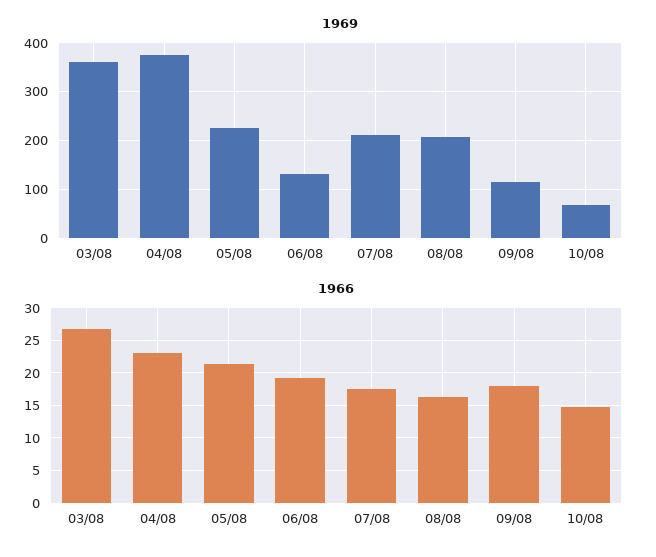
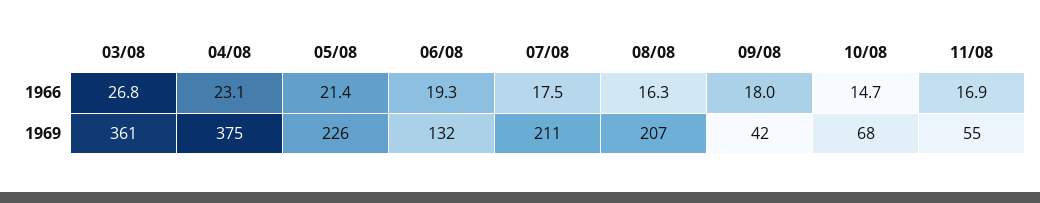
1969, 09/08: 120 -> 42
1966, 11/08: none -> 16.9
1969, 11/08: none -> 55

